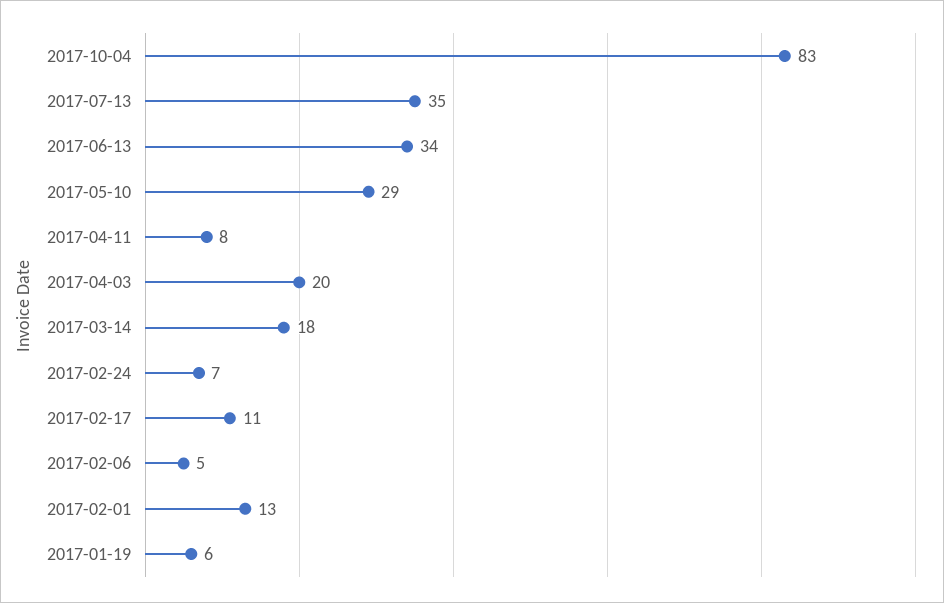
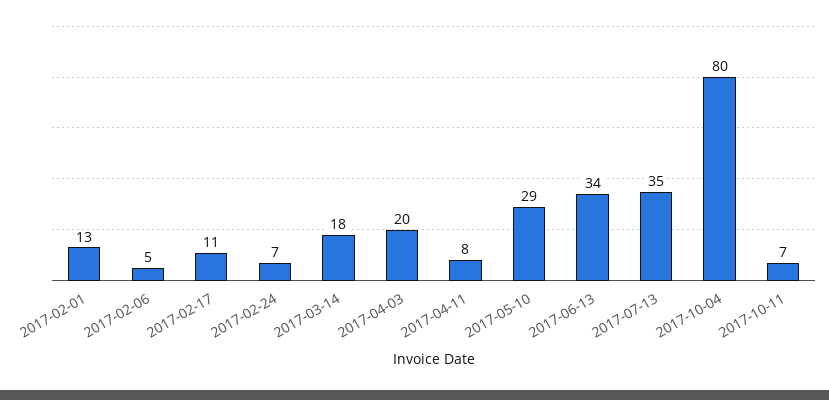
2017-10-04: 83 -> 80
2017-01-19: 6 -> none
2017-10-11: none -> 7

